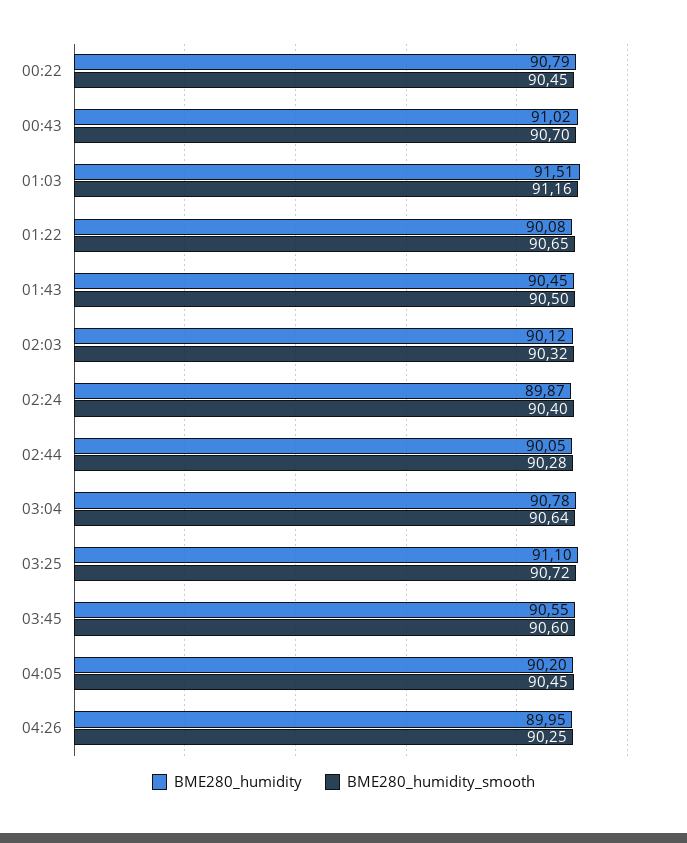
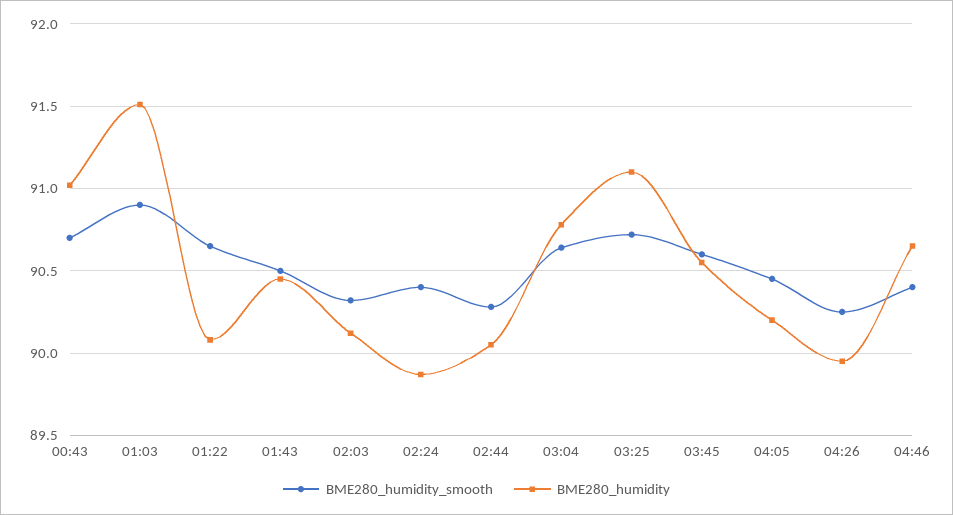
BME280_humidity, 00:22: 90.79 -> none
BME280_humidity_smooth, 00:22: 90.45 -> none
BME280_humidity_smooth, 01:03: 91.16 -> 90.9
BME280_humidity_smooth, 04:46: none -> 90.4
BME280_humidity, 04:46: none -> 90.65

